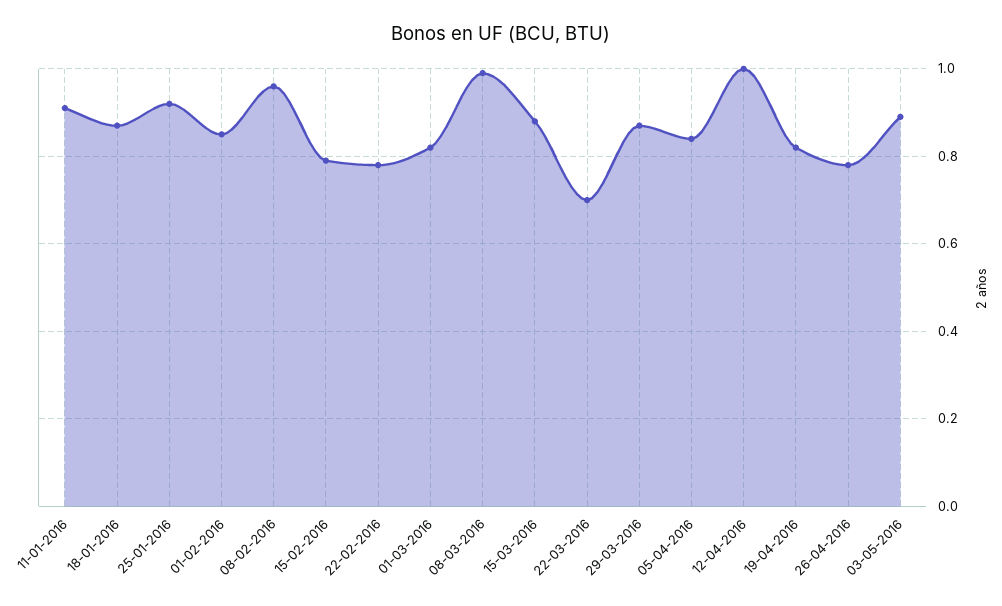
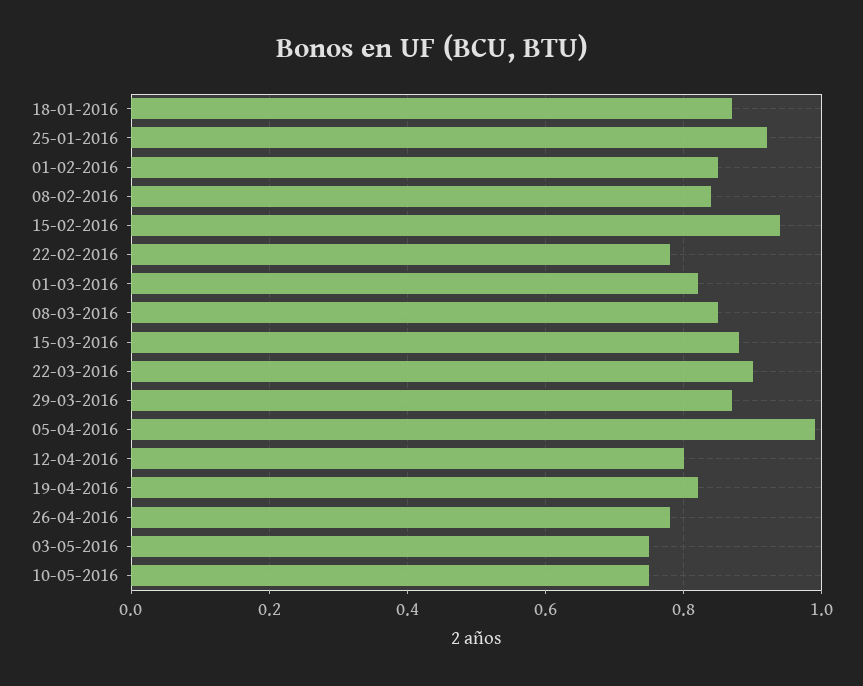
11-01-2016: 0.9 -> none
08-02-2016: 0.95 -> 0.85
15-02-2016: 0.8 -> 0.95
08-03-2016: 1 -> 0.85
22-03-2016: 0.7 -> 0.9
05-04-2016: 0.85 -> 1
12-04-2016: 1 -> 0.8
03-05-2016: 0.9 -> 0.75
10-05-2016: none -> 0.75

